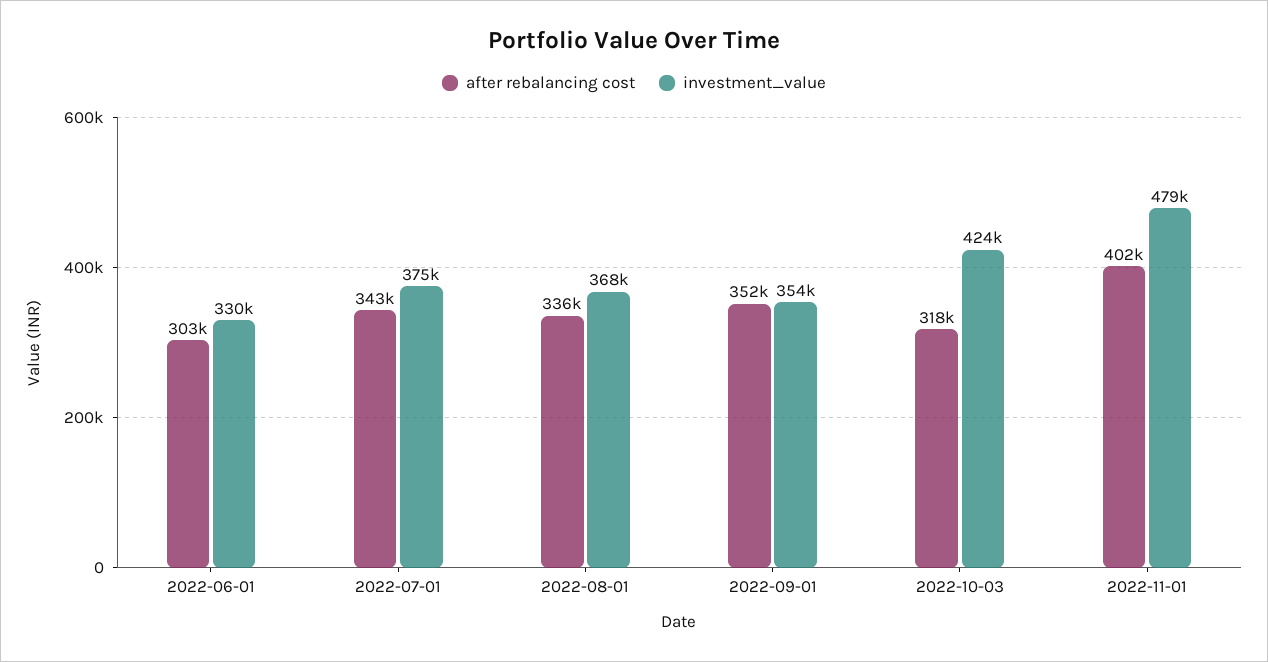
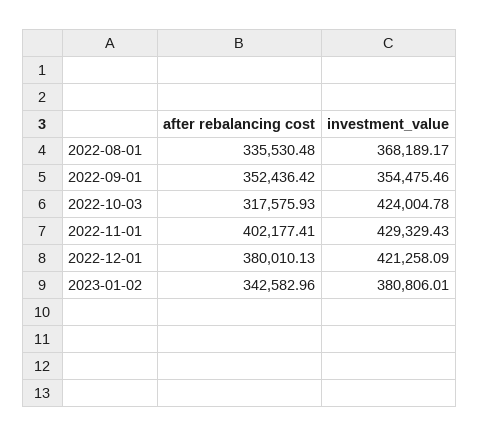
after rebalancing cost, 2022-06-01: 303000 -> none
investment_value, 2022-06-01: 330000 -> none
after rebalancing cost, 2022-07-01: 343000 -> none
investment_value, 2022-07-01: 375000 -> none
investment_value, 2022-11-01: 479000 -> 429329.43
after rebalancing cost, 2022-12-01: none -> 380010.13
investment_value, 2022-12-01: none -> 421258.09
after rebalancing cost, 2023-01-02: none -> 342582.96
investment_value, 2023-01-02: none -> 380806.01

